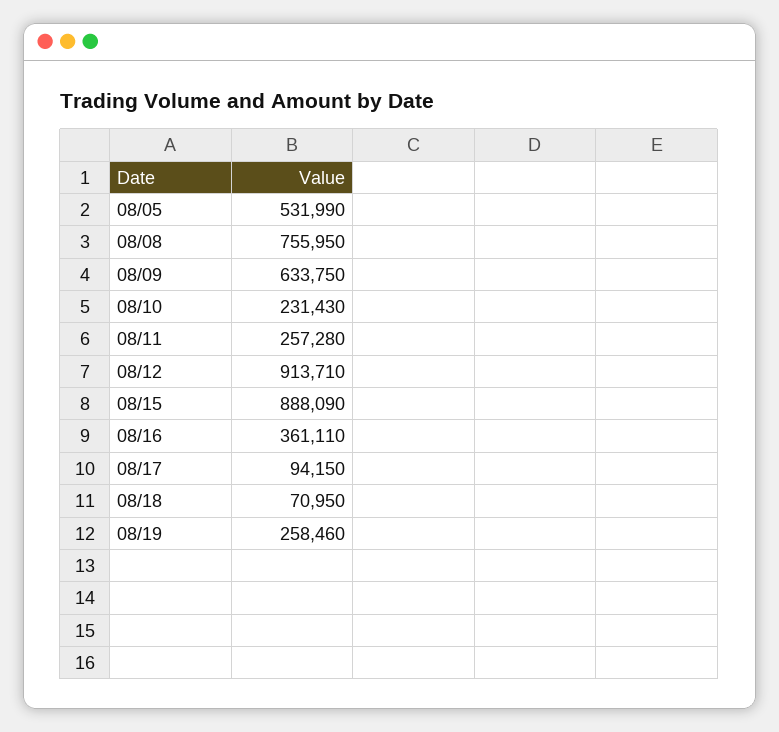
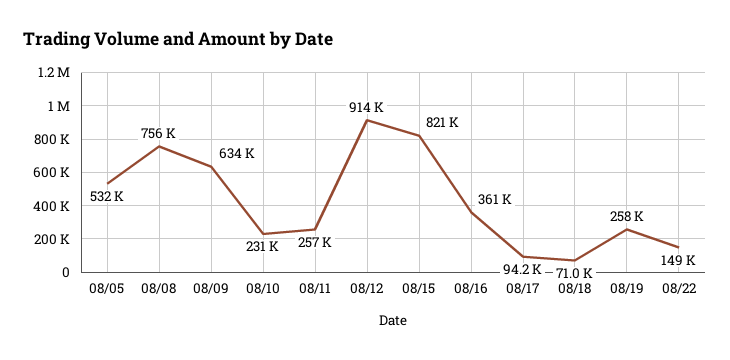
08/15: 888090 -> 821000
08/22: none -> 149000

